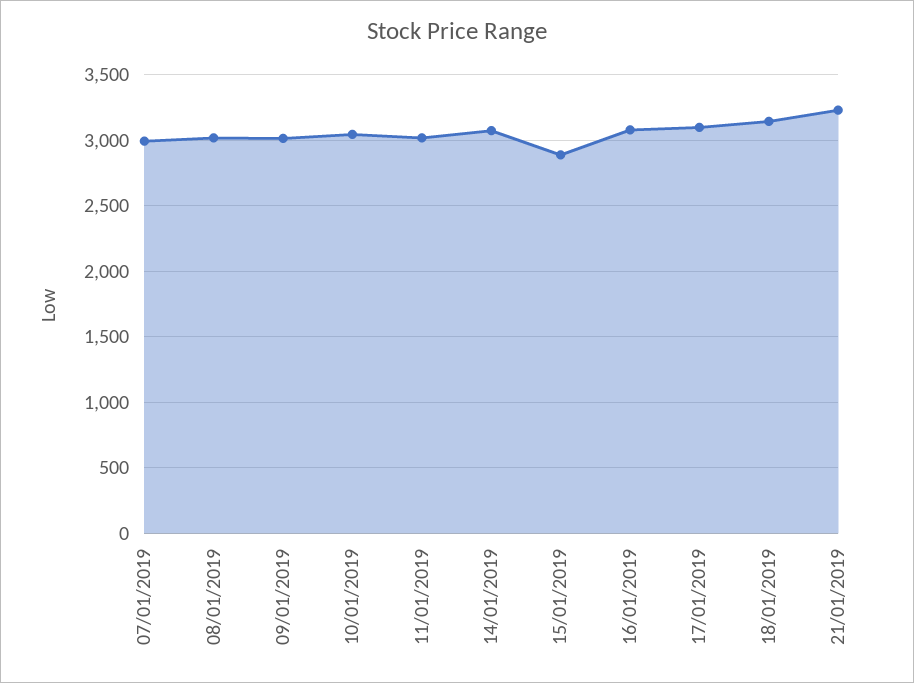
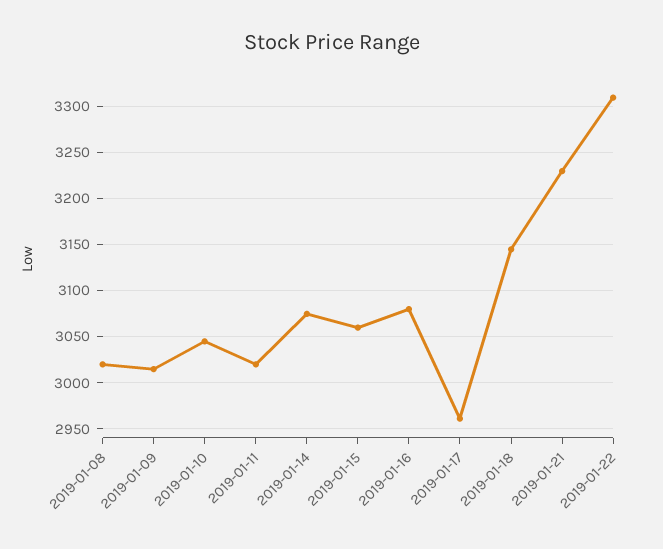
07/01/2019: 3000 -> none
15/01/2019: 2900 -> 3060
17/01/2019: 3100 -> 2960
2019-01-22: none -> 3310

